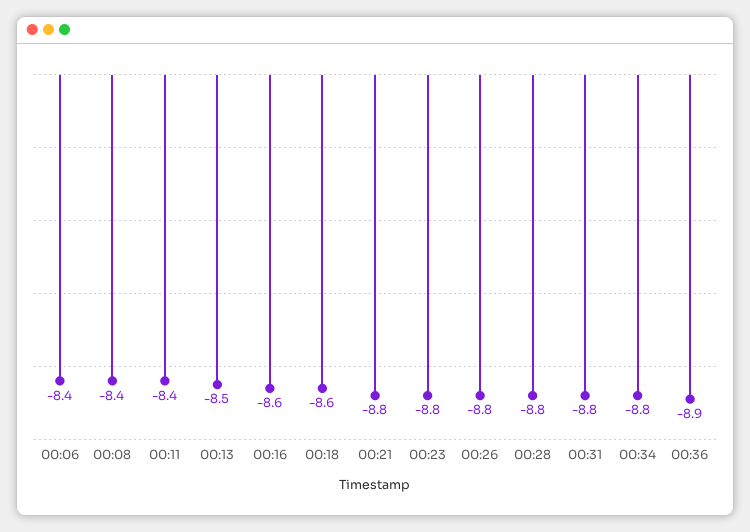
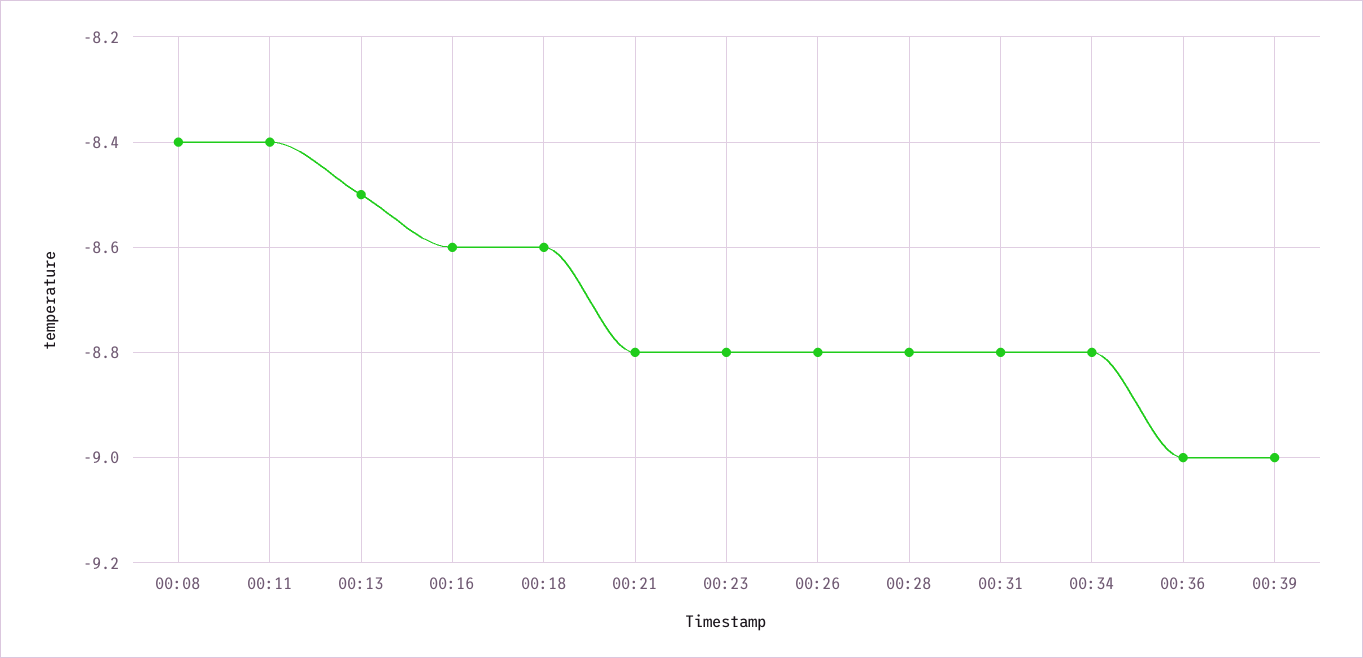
00:06: -8.4 -> none
00:36: -8.9 -> -9
00:39: none -> -9

